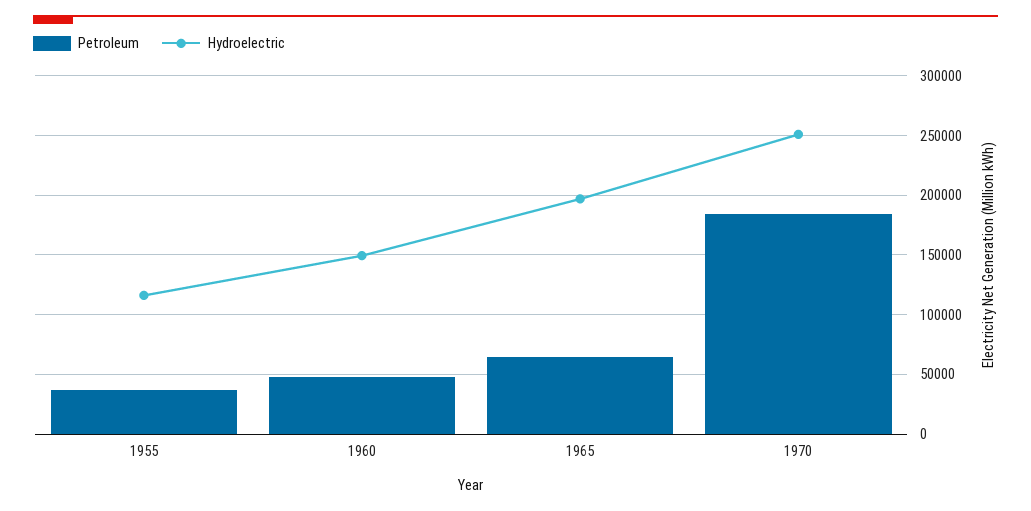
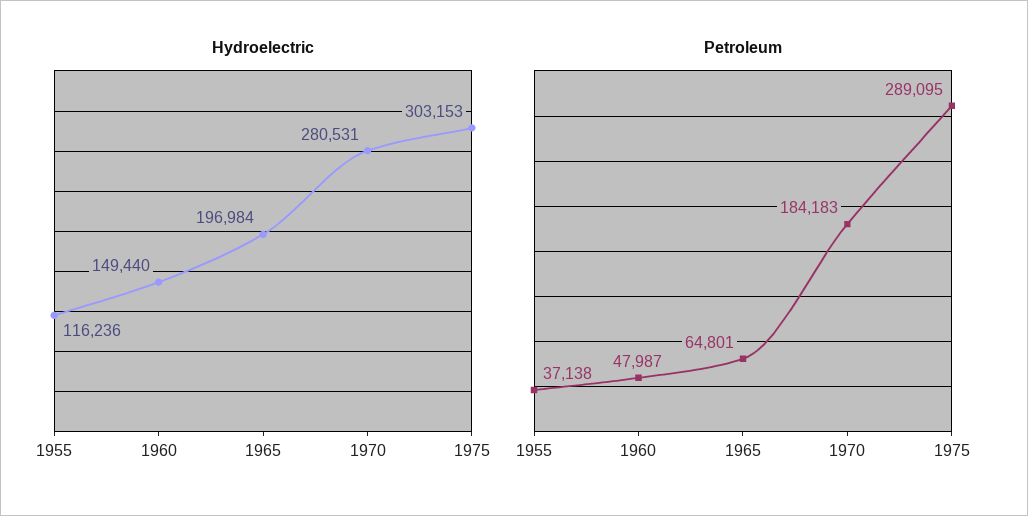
Hydroelectric, 1970: 250000 -> 280531
Hydroelectric, 1975: none -> 303153
Petroleum, 1975: none -> 289095

